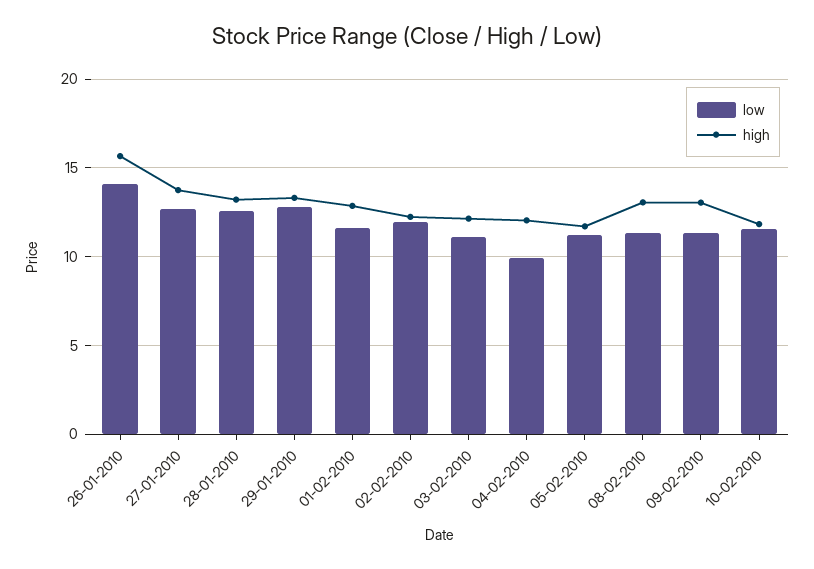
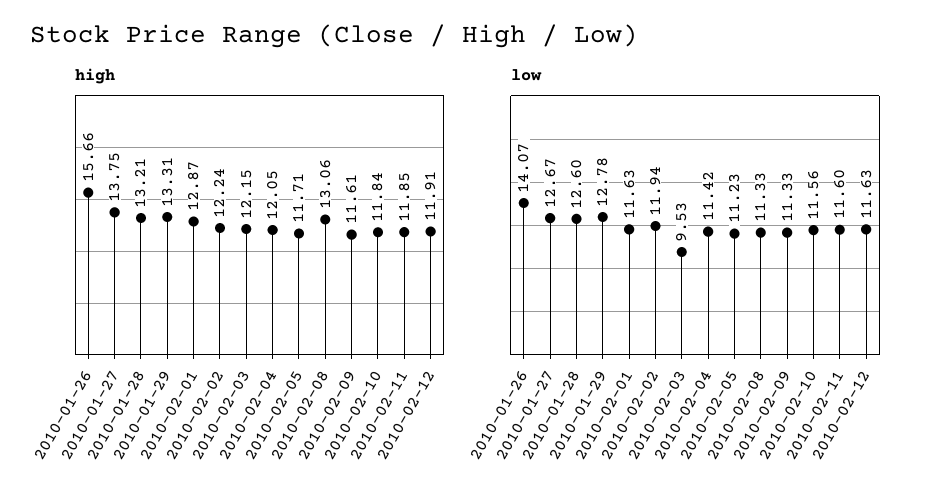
low, 03-02-2010: 11 -> 9.53
low, 04-02-2010: 10 -> 11.42
high, 09-02-2010: 13 -> 11.61
high, 2010-02-11: none -> 11.85
high, 2010-02-12: none -> 11.91
low, 2010-02-11: none -> 11.6
low, 2010-02-12: none -> 11.63

